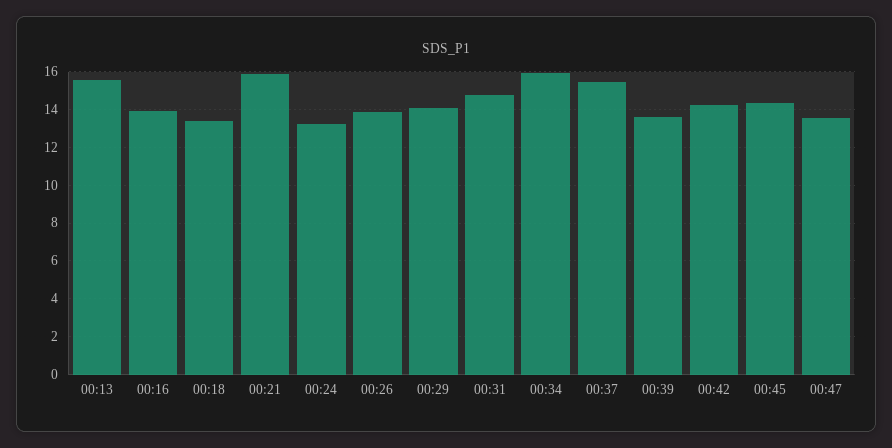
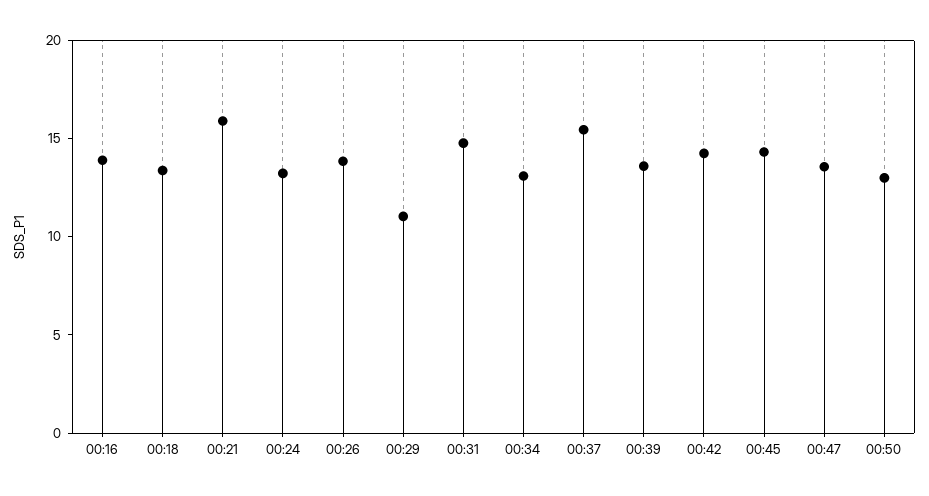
00:13: 15.5 -> none
00:29: 14 -> 11
00:34: 16 -> 13
00:50: none -> 13

